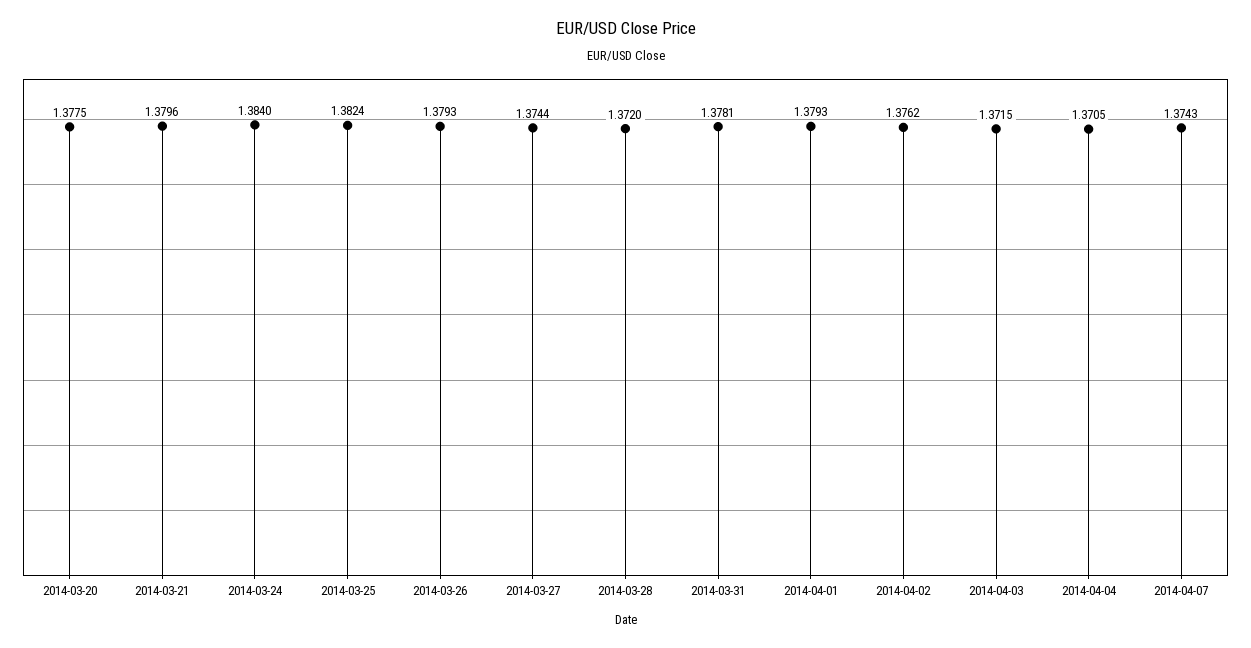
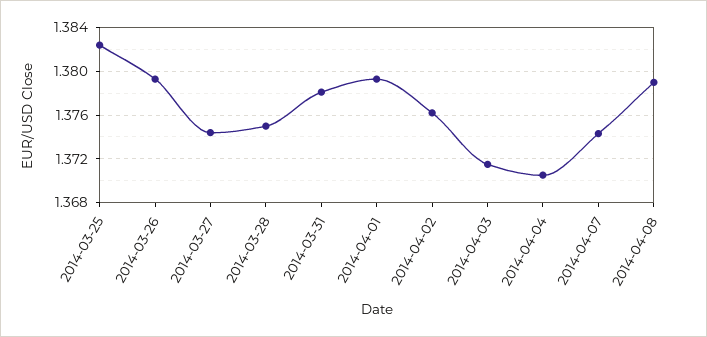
2014-03-20: 1.3775 -> none
2014-03-21: 1.3796 -> none
2014-03-24: 1.384 -> none
2014-03-28: 1.372 -> 1.375
2014-04-08: none -> 1.379

